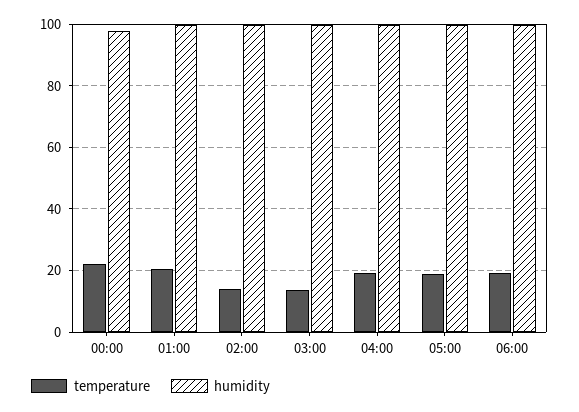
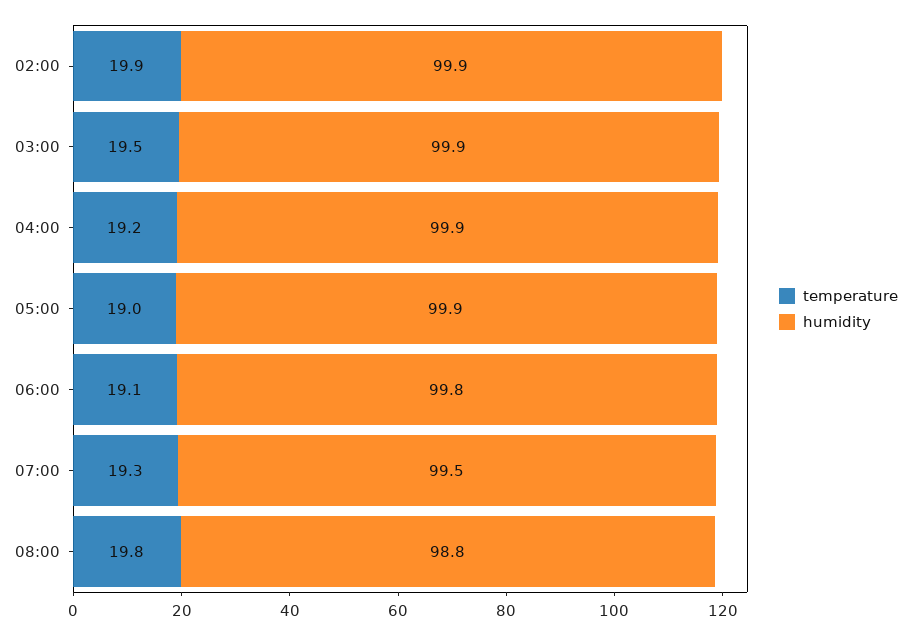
temperature, 00:00: 22 -> none
humidity, 00:00: 98 -> none
temperature, 01:00: 20 -> none
humidity, 01:00: 100 -> none
temperature, 02:00: 14 -> 19.9
temperature, 03:00: 14 -> 19.5
temperature, 07:00: none -> 19.3
humidity, 07:00: none -> 99.5
temperature, 08:00: none -> 19.8
humidity, 08:00: none -> 98.8

